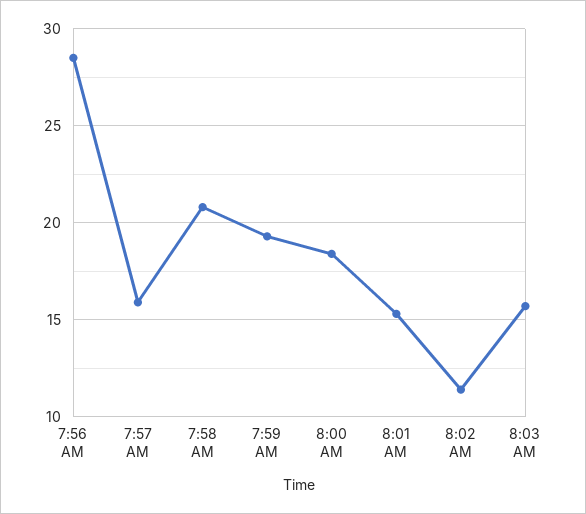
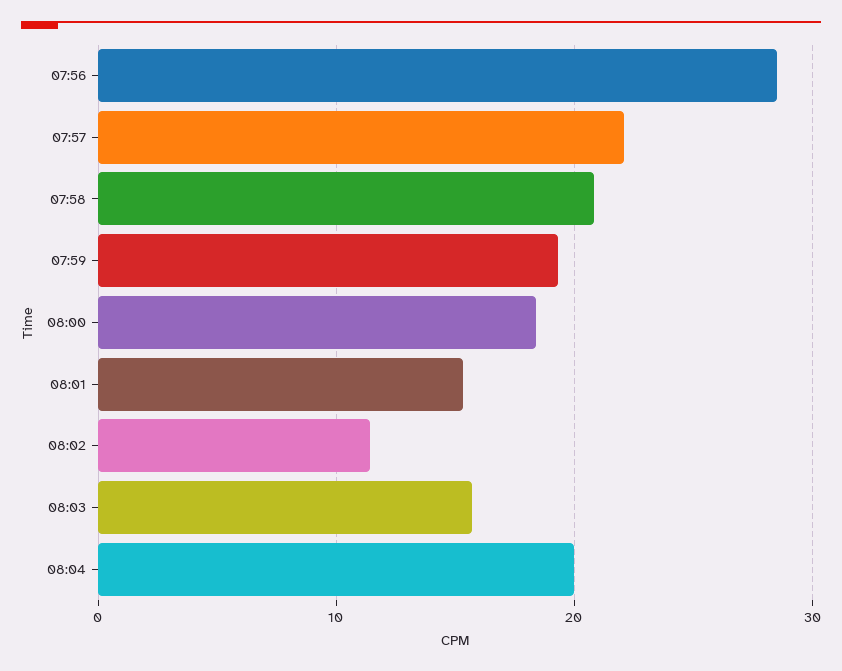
7:57 AM: 16 -> 22
08:04: none -> 20

